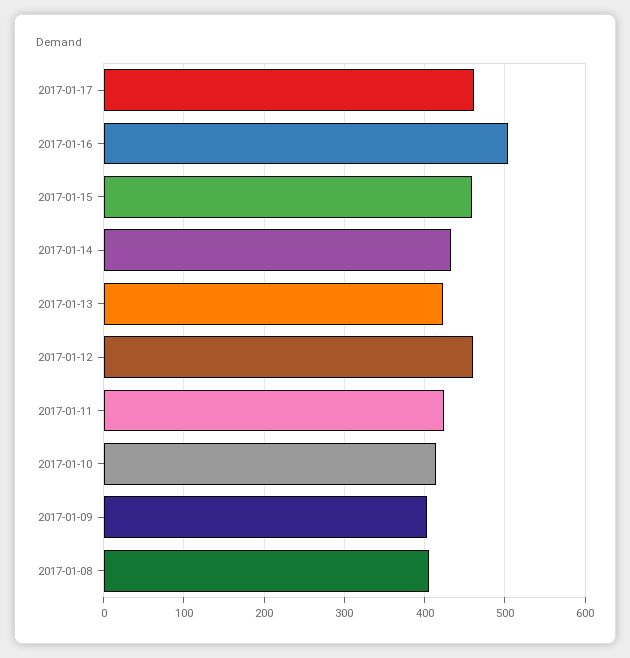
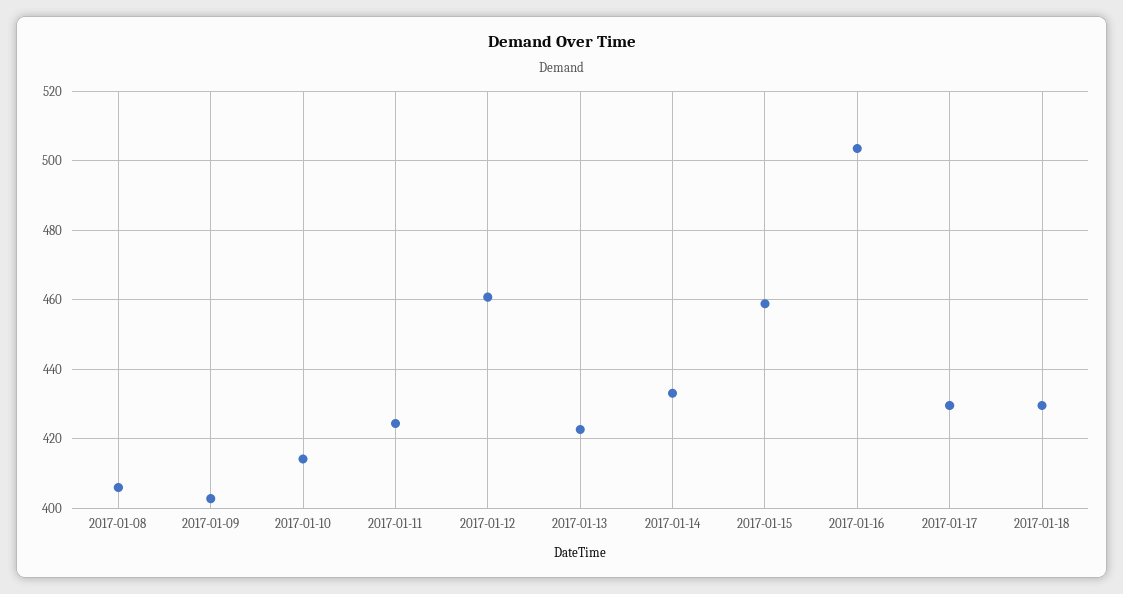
2017-01-17: 460 -> 430
2017-01-18: none -> 430

